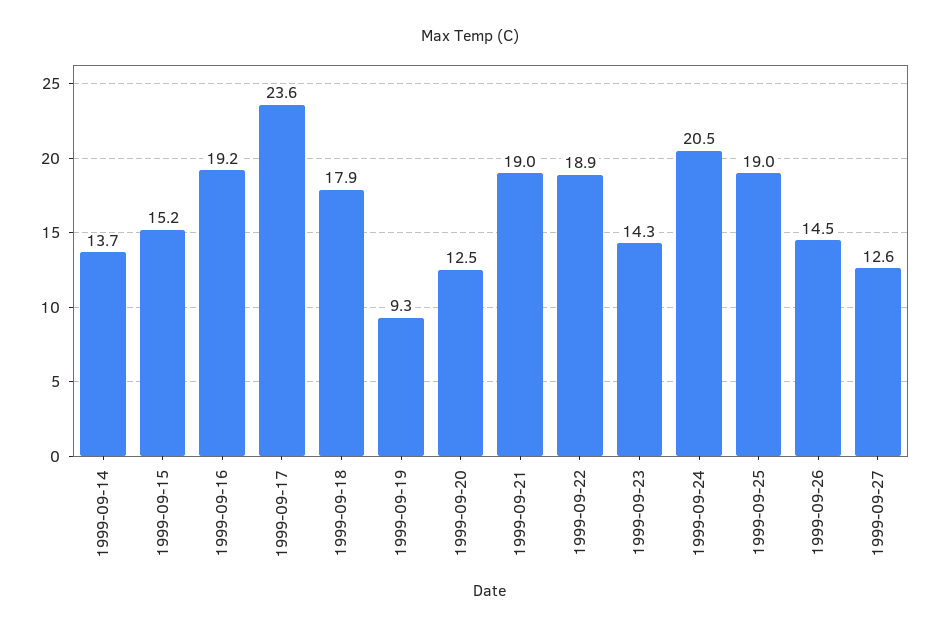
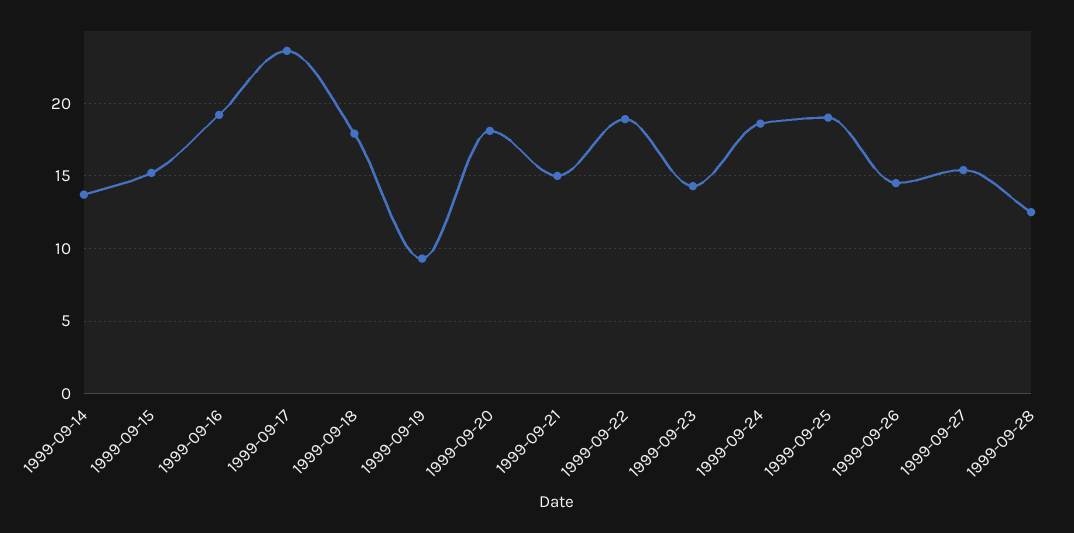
1999-09-20: 12.5 -> 18
1999-09-21: 19 -> 15
1999-09-24: 20.5 -> 18.5
1999-09-27: 12.6 -> 15.5
1999-09-28: none -> 12.5

